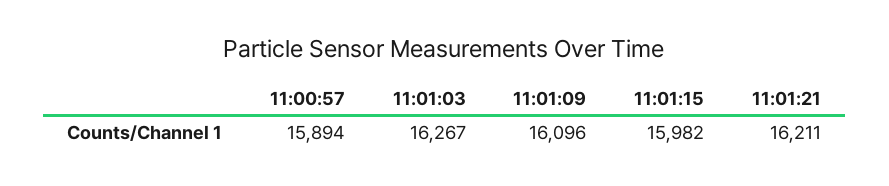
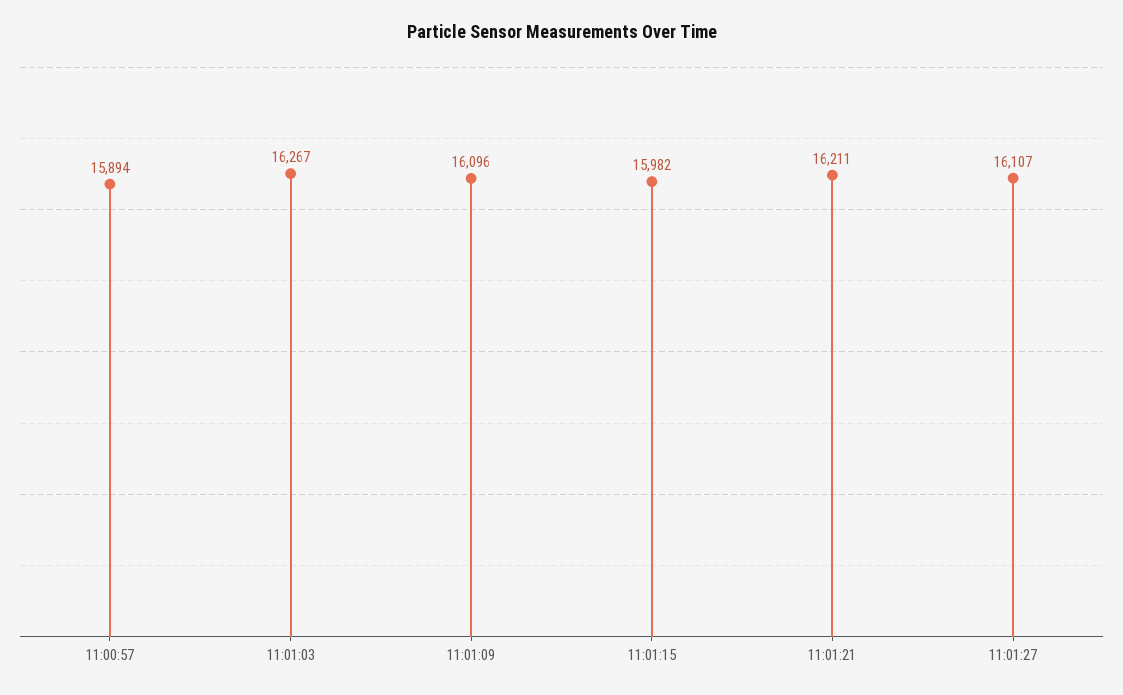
11:01:27: none -> 16107

